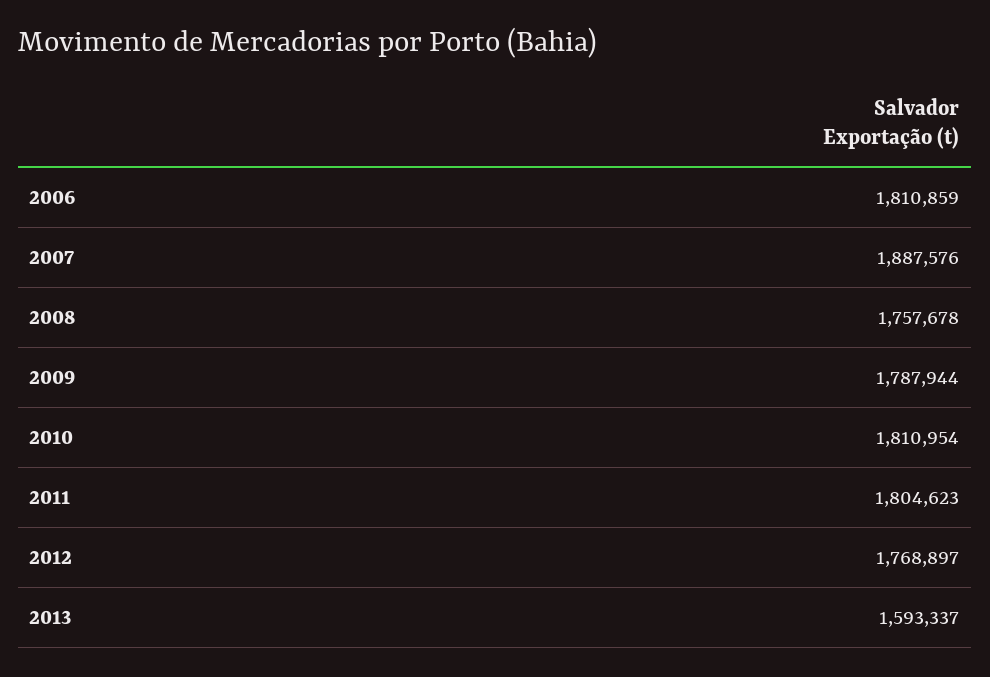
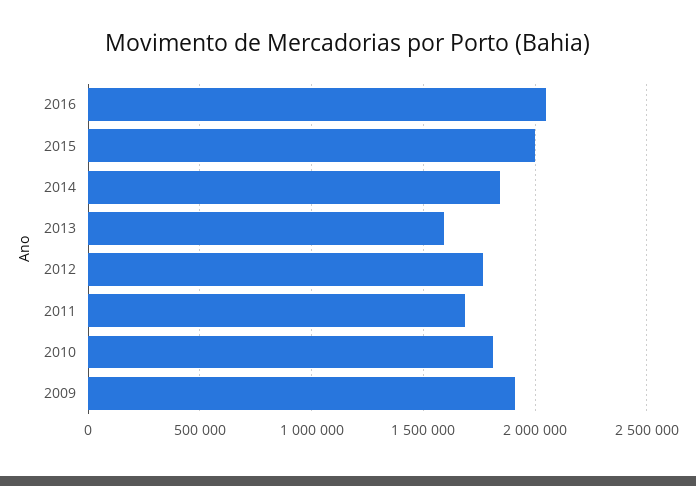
2006: 1810859 -> none
2007: 1887576 -> none
2008: 1757678 -> none
2009: 1787944 -> 1900000
2011: 1804623 -> 1700000
2016: none -> 2050000
2015: none -> 2000000
2014: none -> 1850000

